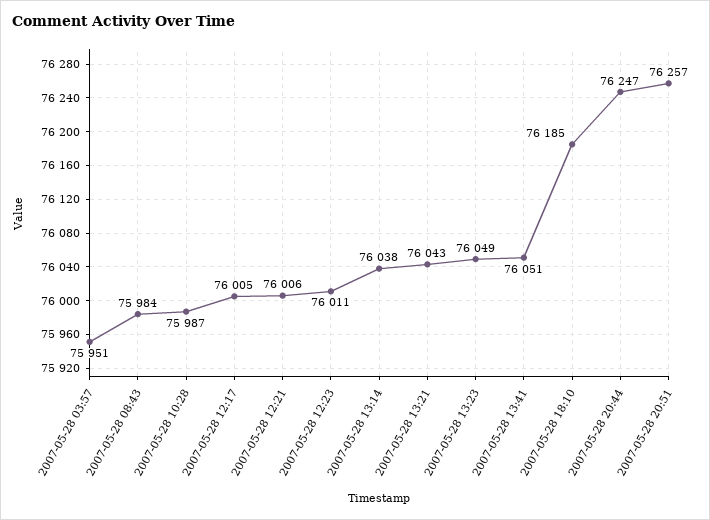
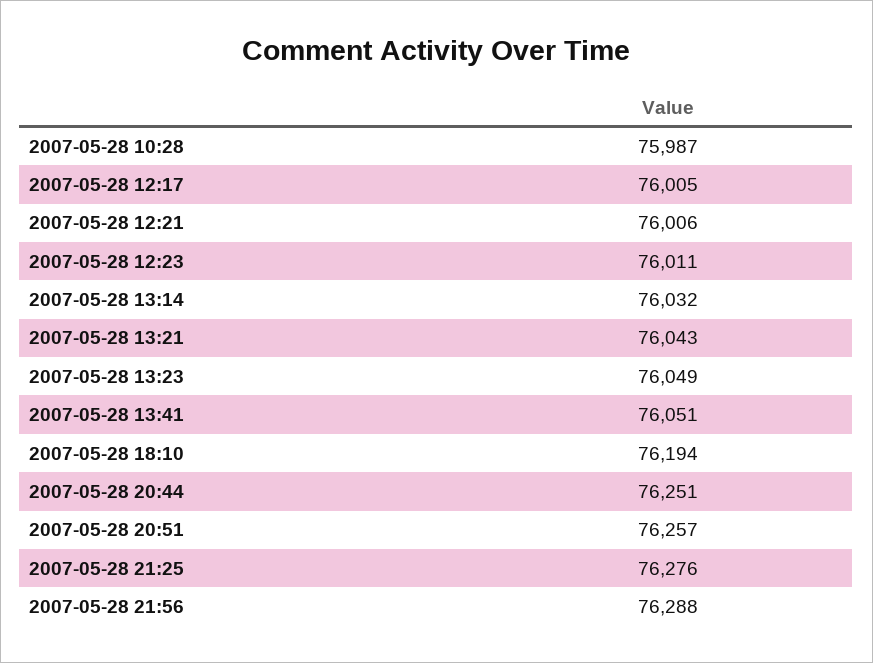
2007-05-28 03:57: 75951 -> none
2007-05-28 08:43: 75984 -> none
2007-05-28 13:14: 76038 -> 76032
2007-05-28 18:10: 76185 -> 76194
2007-05-28 20:44: 76247 -> 76251
2007-05-28 21:25: none -> 76276
2007-05-28 21:56: none -> 76288

